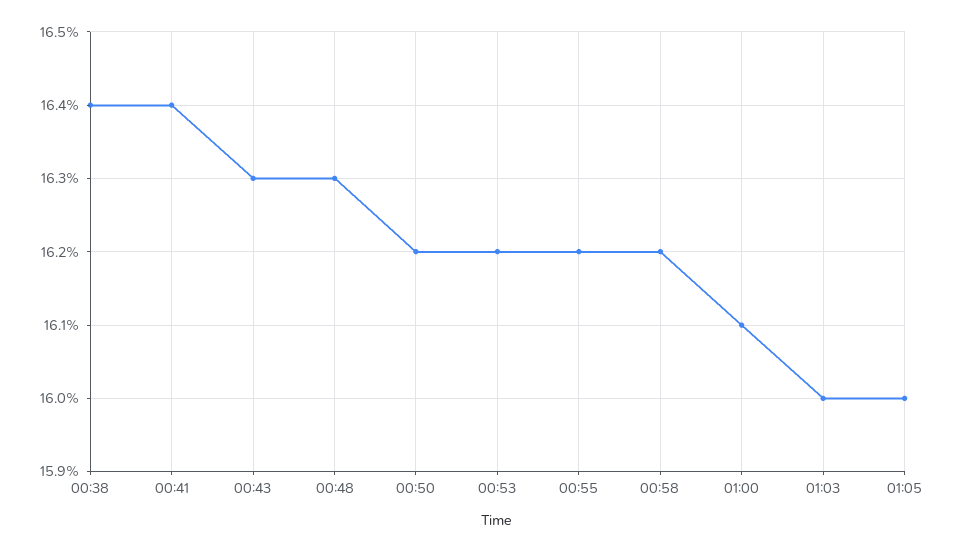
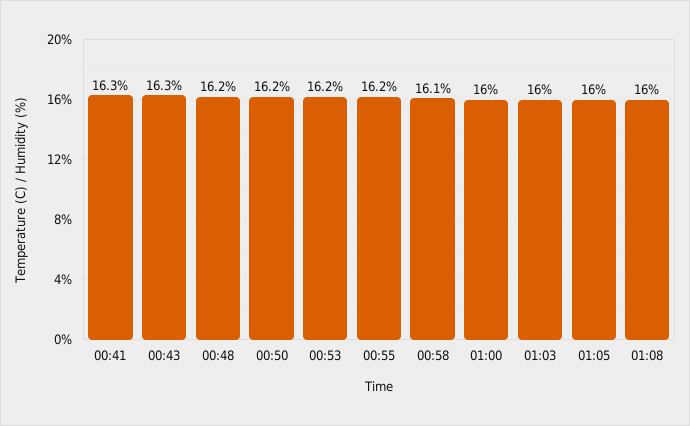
00:38: 16.4 -> none
00:41: 16.4 -> 16.3
00:48: 16.3 -> 16.2
00:58: 16.2 -> 16.1
01:00: 16.1 -> 16
01:08: none -> 16

